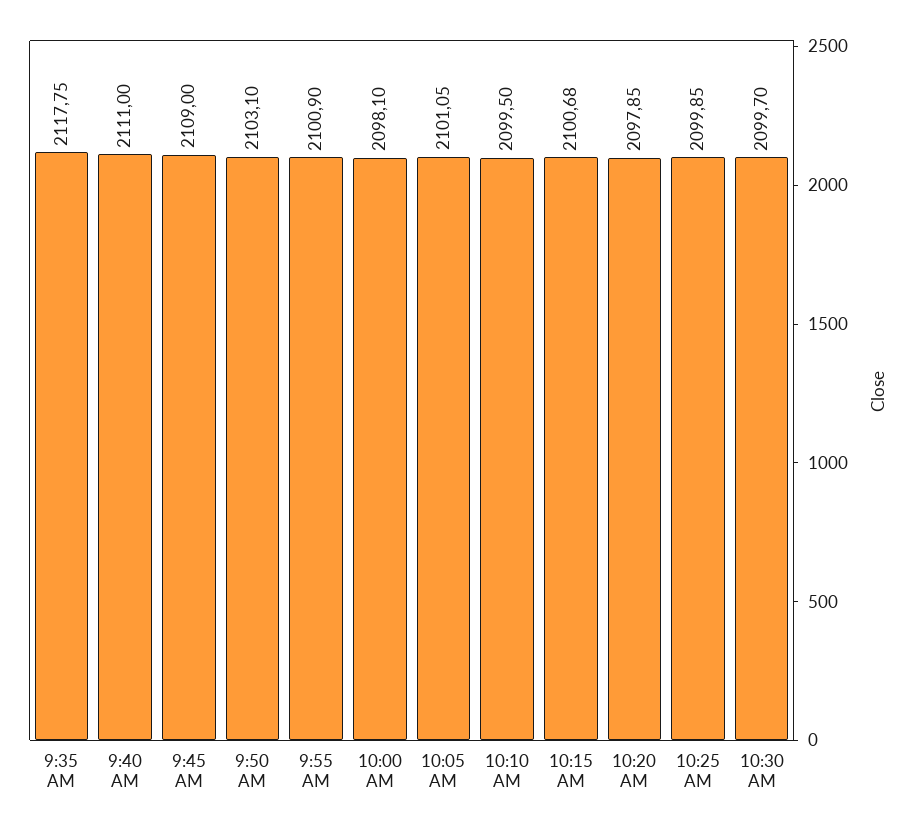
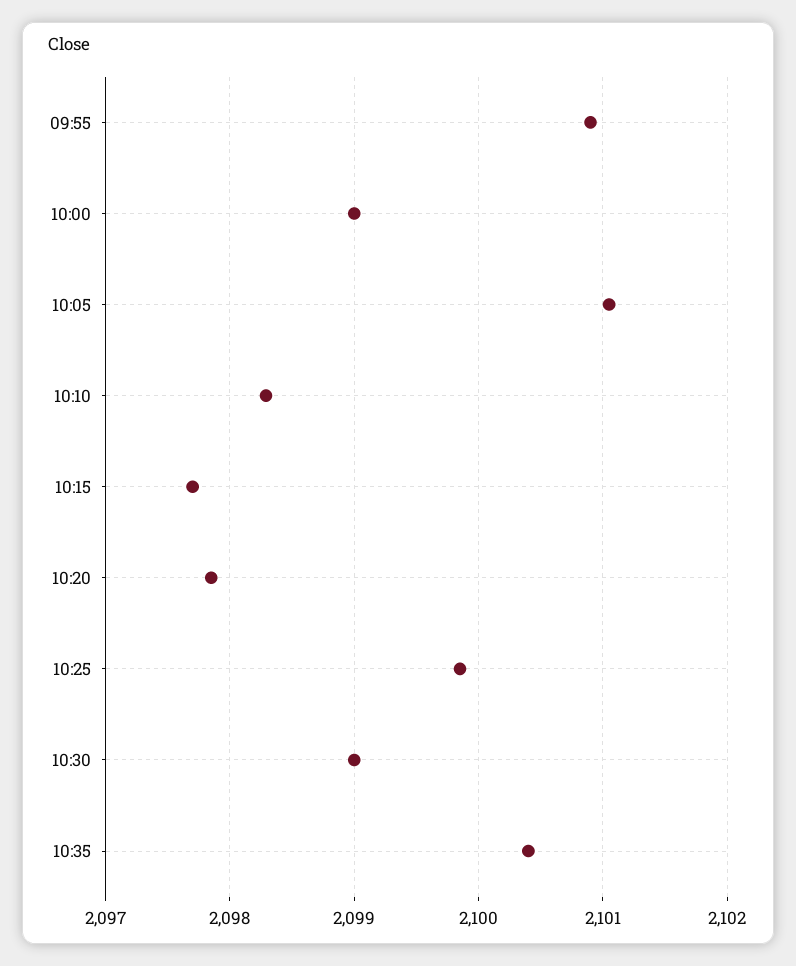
9:35 AM: 2117.75 -> none
9:40 AM: 2111 -> none
9:45 AM: 2109 -> none
9:50 AM: 2103.1 -> none
10:00 AM: 2098.1 -> 2099
10:10 AM: 2099.5 -> 2098.3
10:15 AM: 2100.68 -> 2097.7
10:30 AM: 2099.7 -> 2099
10:35: none -> 2100.4

